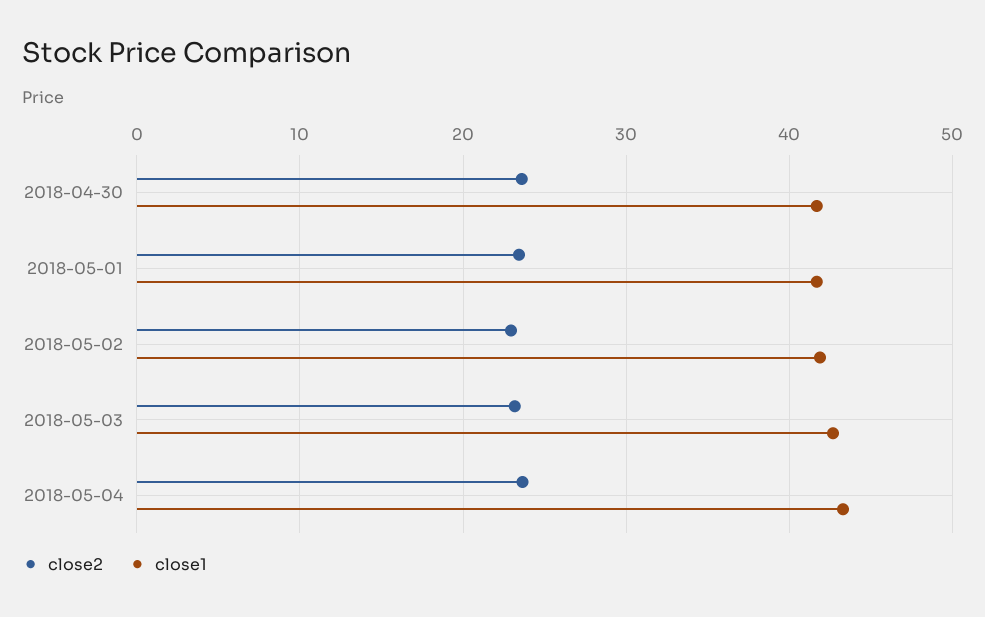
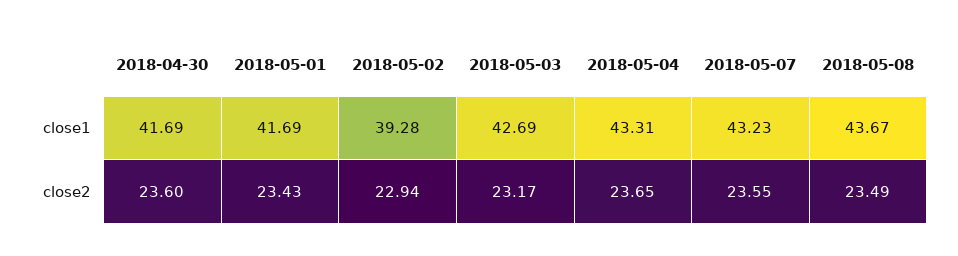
close1, 2018-05-02: 42 -> 39.28
close1, 2018-05-07: none -> 43.23
close1, 2018-05-08: none -> 43.67
close2, 2018-05-07: none -> 23.55
close2, 2018-05-08: none -> 23.49

